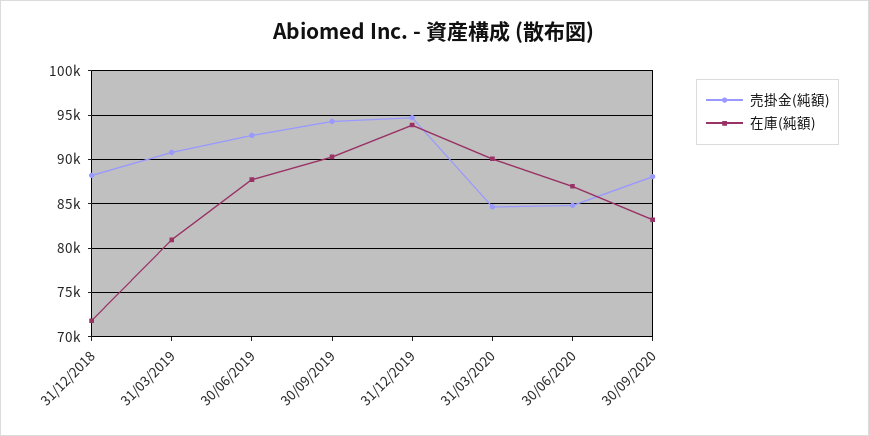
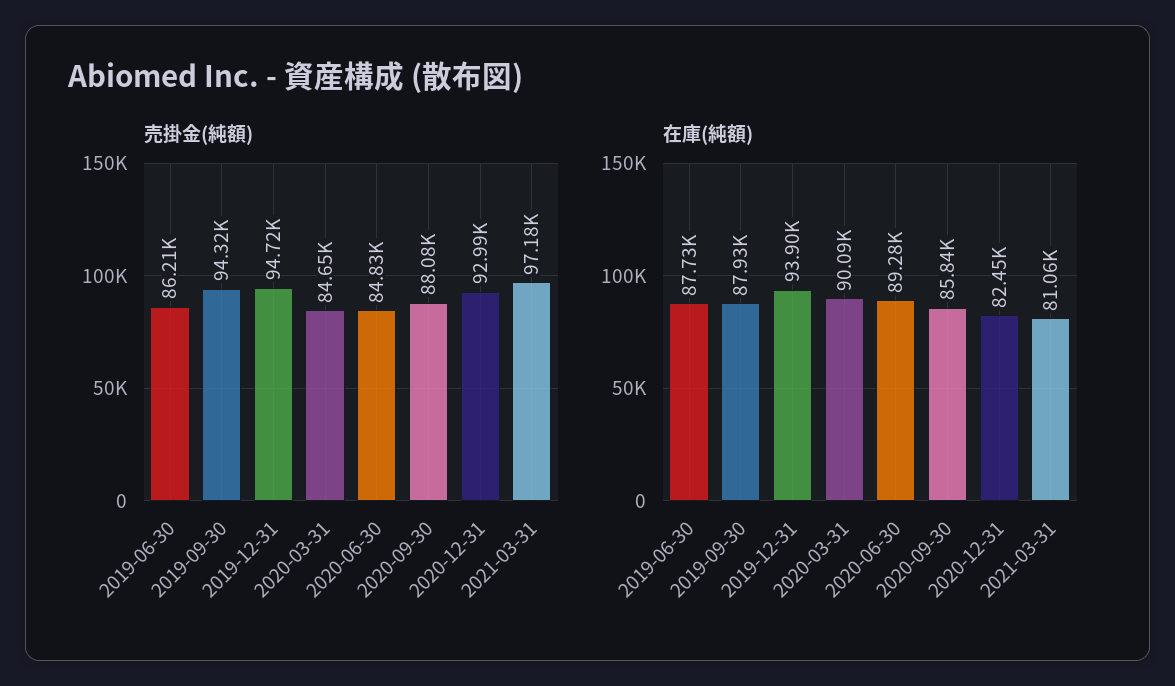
売掛金(純額), 31/12/2018: 88000 -> none
在庫(純額), 31/12/2018: 72000 -> none
売掛金(純額), 31/03/2019: 91000 -> none
在庫(純額), 31/03/2019: 81000 -> none
売掛金(純額), 30/06/2019: 93000 -> 86210
在庫(純額), 30/09/2019: 90000 -> 87930
在庫(純額), 30/06/2020: 87000 -> 89280
在庫(純額), 30/09/2020: 83000 -> 85840
売掛金(純額), 2020-12-31: none -> 92990
売掛金(純額), 2021-03-31: none -> 97180
在庫(純額), 2020-12-31: none -> 82450
在庫(純額), 2021-03-31: none -> 81060

